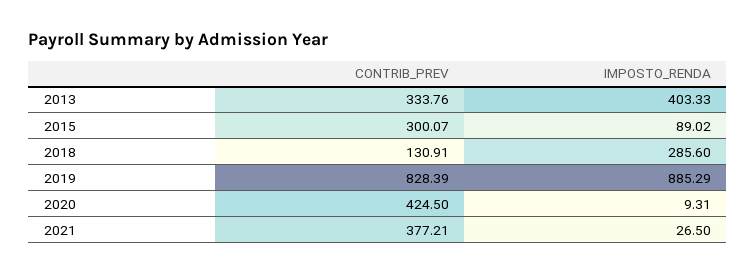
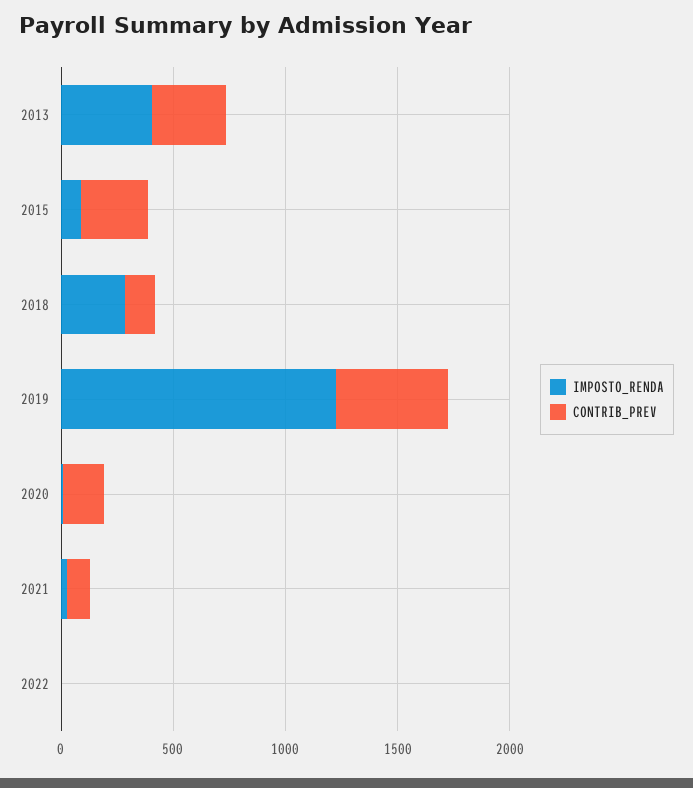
CONTRIB_PREV, 2019: 828.39 -> 500
IMPOSTO_RENDA, 2019: 885.29 -> 1200
CONTRIB_PREV, 2020: 424.5 -> 200
CONTRIB_PREV, 2021: 377.21 -> 100
IMPOSTO_RENDA, 2022: none -> 0
CONTRIB_PREV, 2022: none -> 0

